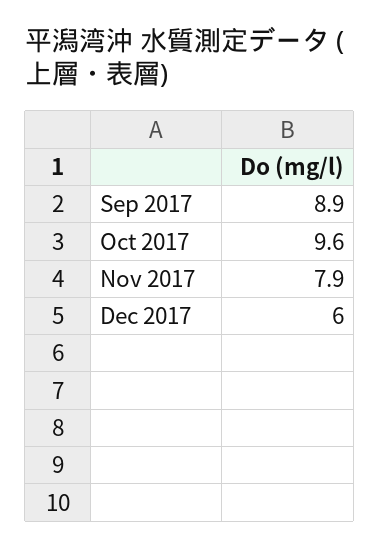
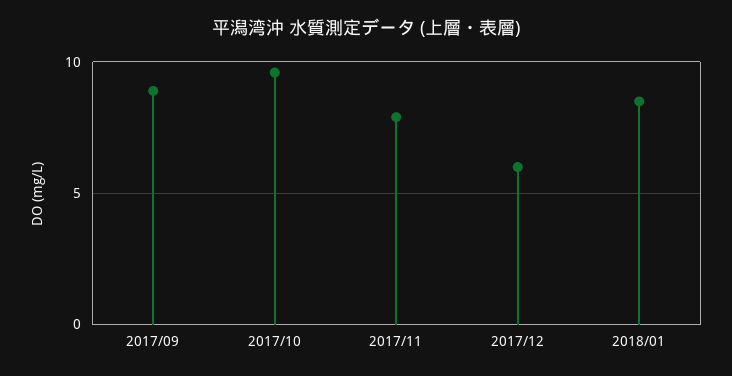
2018/01: none -> 8.5

